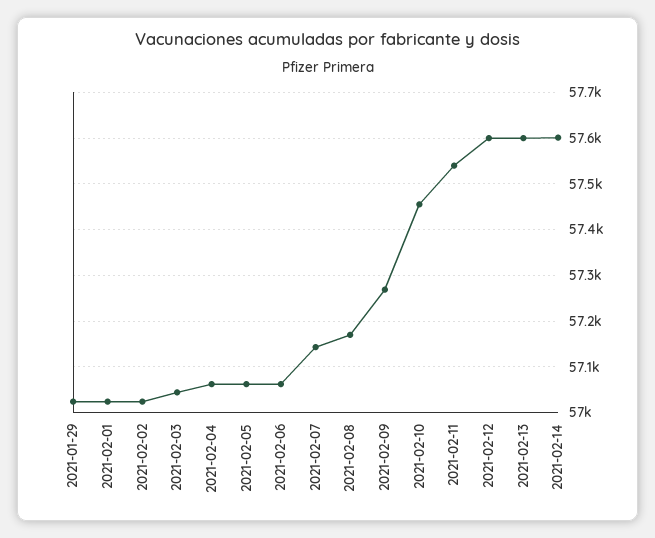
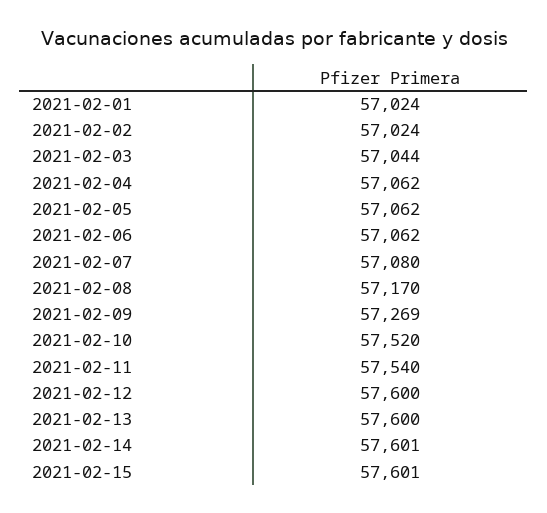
2021-01-29: 57020 -> none
2021-02-07: 57140 -> 57080
2021-02-10: 57460 -> 57520
2021-02-15: none -> 57601

